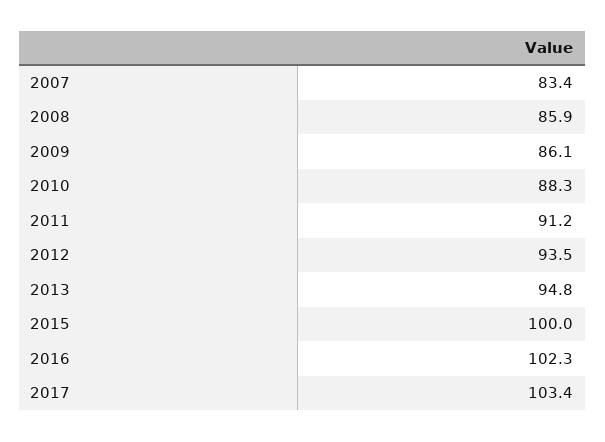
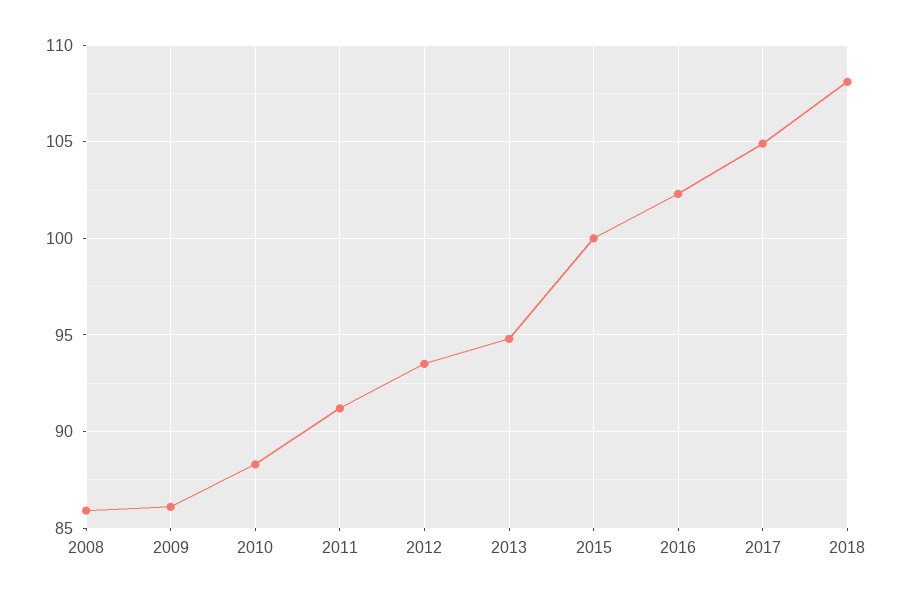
2007: 83.4 -> none
2017: 103.4 -> 105
2018: none -> 108

